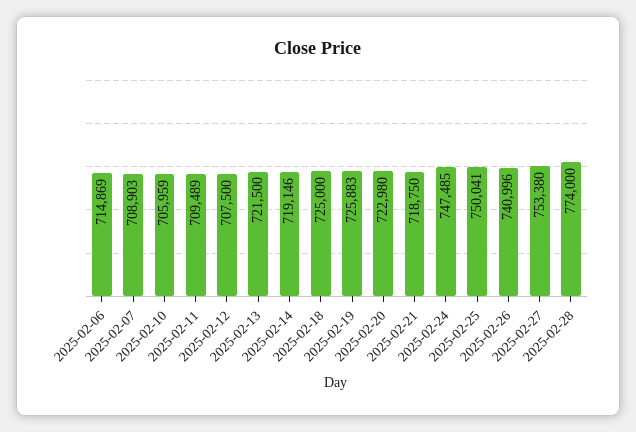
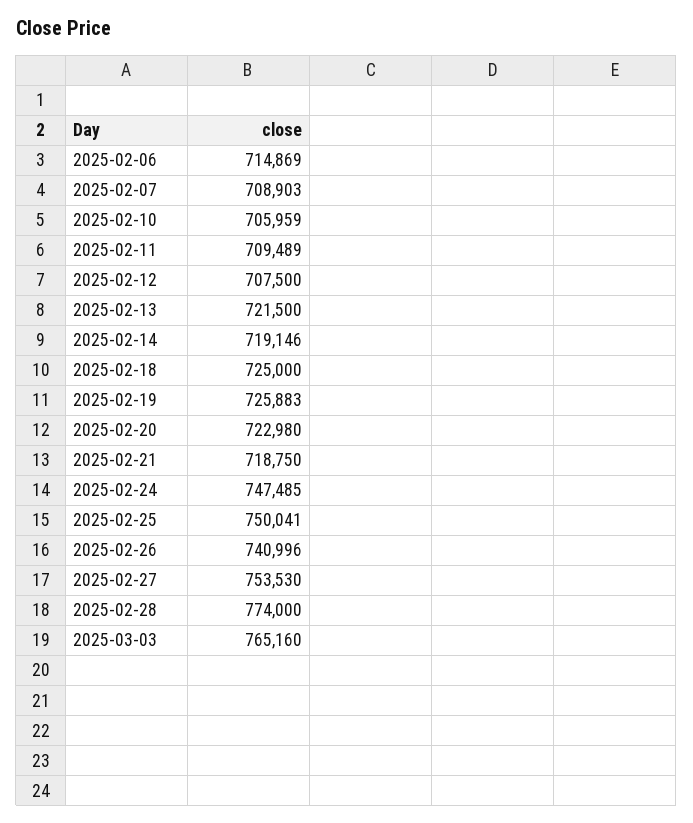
2025-02-27: 753380 -> 753530
2025-03-03: none -> 765160

